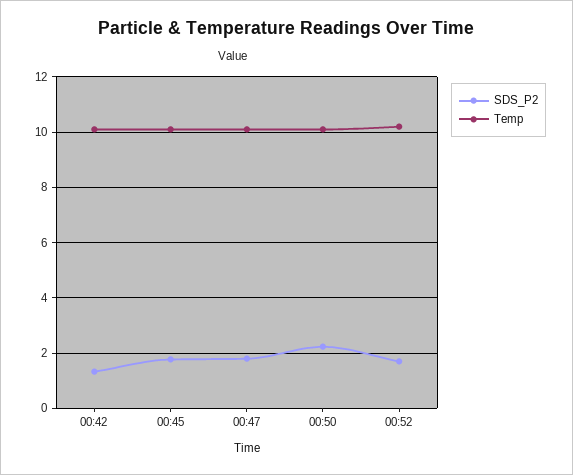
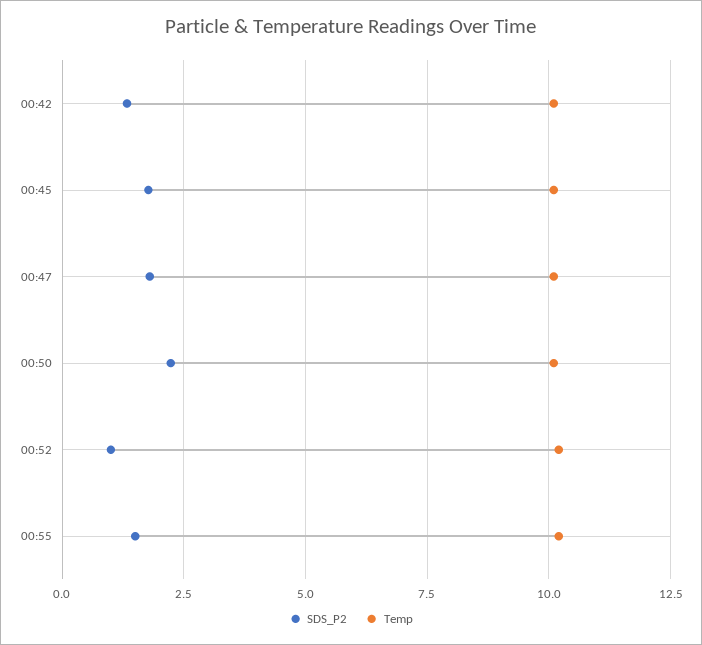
SDS_P2, 00:52: 1.75 -> 1
SDS_P2, 00:55: none -> 1.5
Temp, 00:55: none -> 10.25

